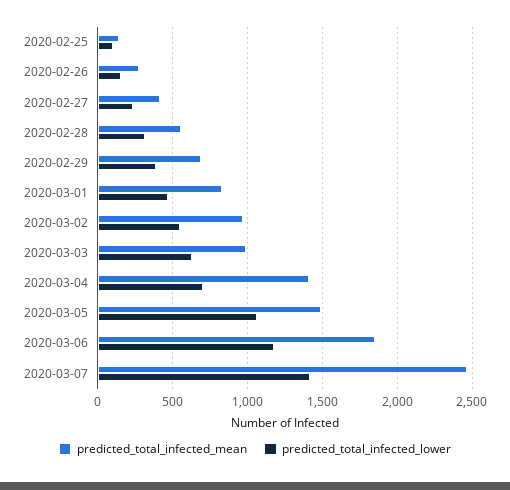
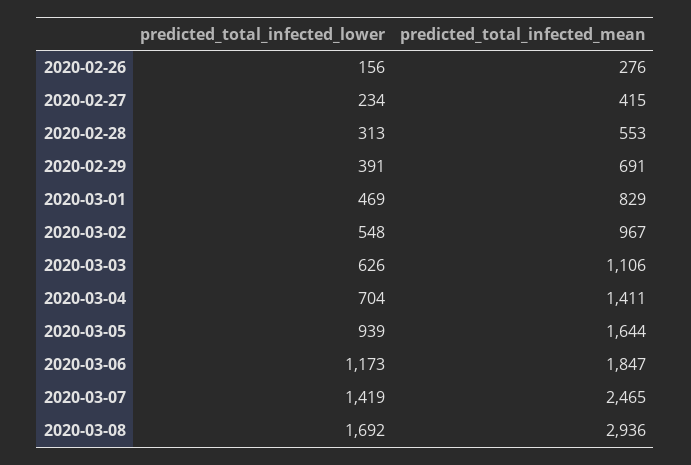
predicted_total_infected_mean, 2020-02-25: 150 -> none
predicted_total_infected_lower, 2020-02-25: 100 -> none
predicted_total_infected_mean, 2020-03-03: 1000 -> 1106
predicted_total_infected_mean, 2020-03-05: 1500 -> 1644
predicted_total_infected_lower, 2020-03-05: 1050 -> 939
predicted_total_infected_lower, 2020-03-08: none -> 1692
predicted_total_infected_mean, 2020-03-08: none -> 2936

